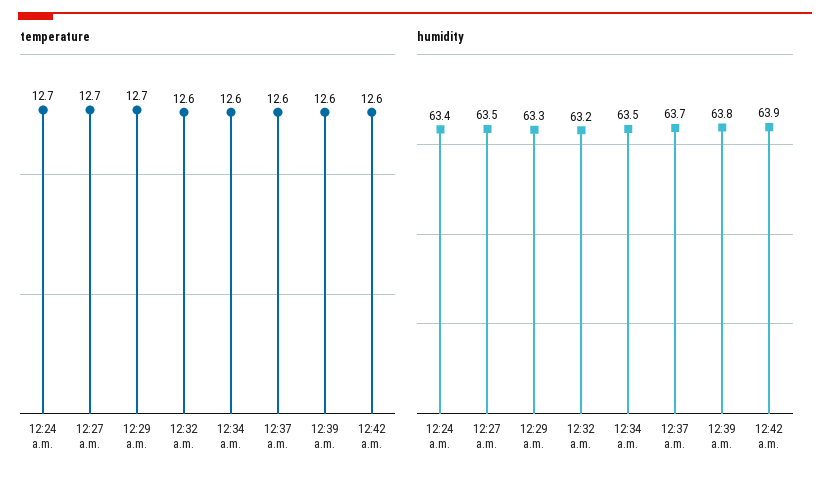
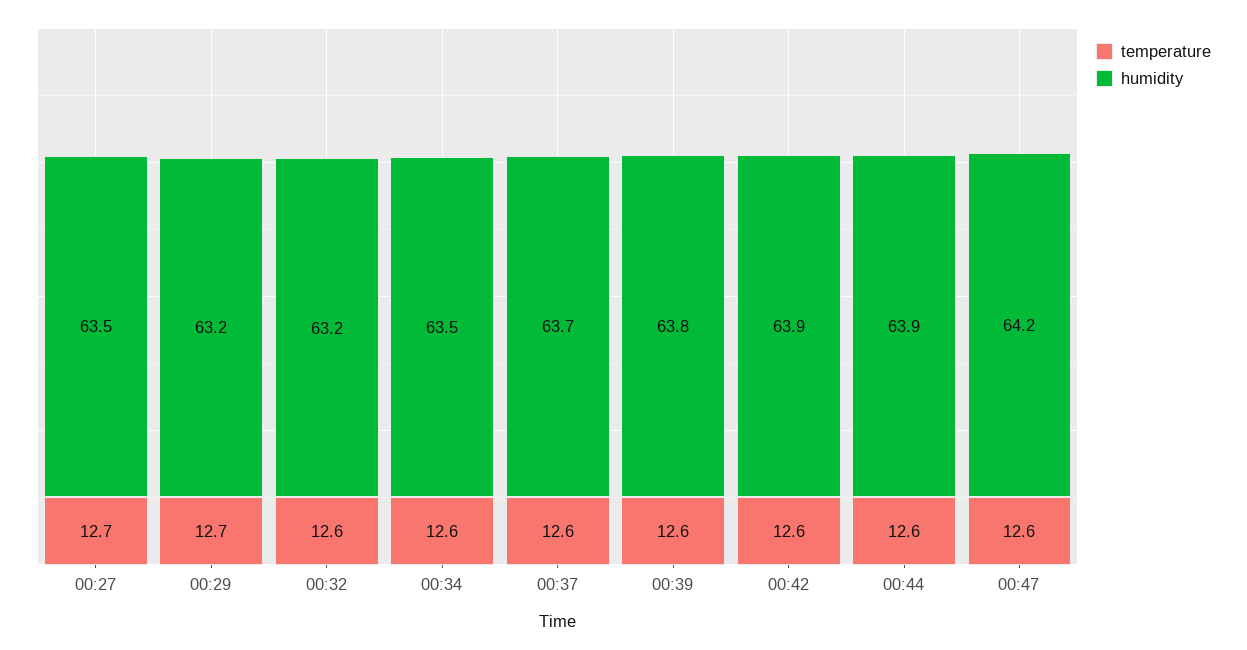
temperature, 12:24 a.m.: 12.7 -> none
humidity, 12:24 a.m.: 63.4 -> none
humidity, 12:29 a.m.: 63.3 -> 63.2
temperature, 00:44: none -> 12.6
humidity, 00:44: none -> 63.9
temperature, 00:47: none -> 12.6
humidity, 00:47: none -> 64.2

